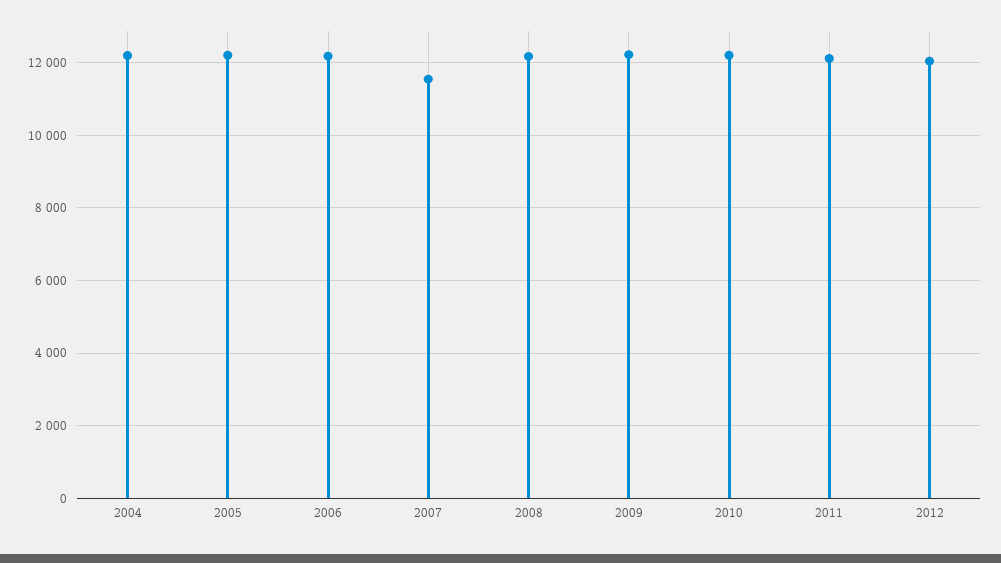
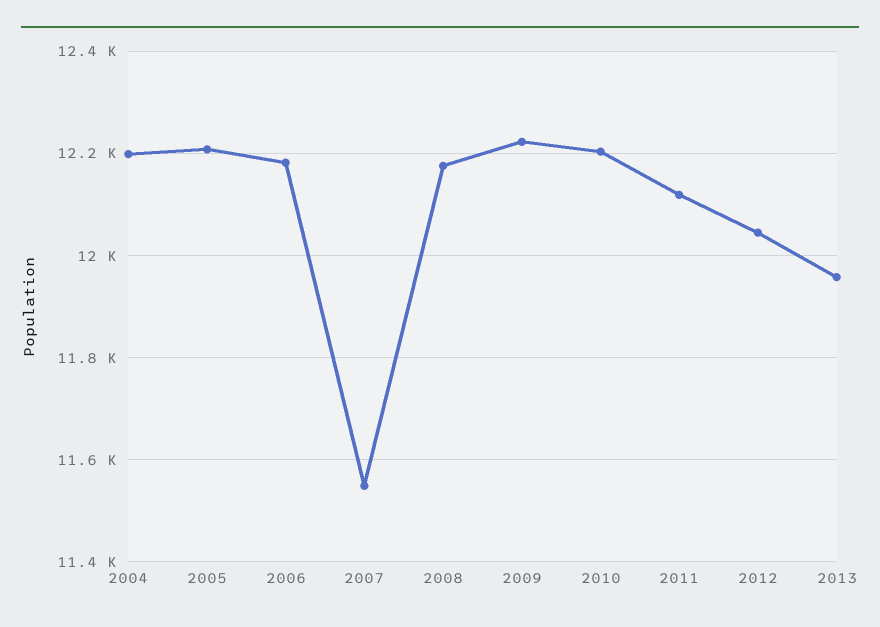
2013: none -> 11960

